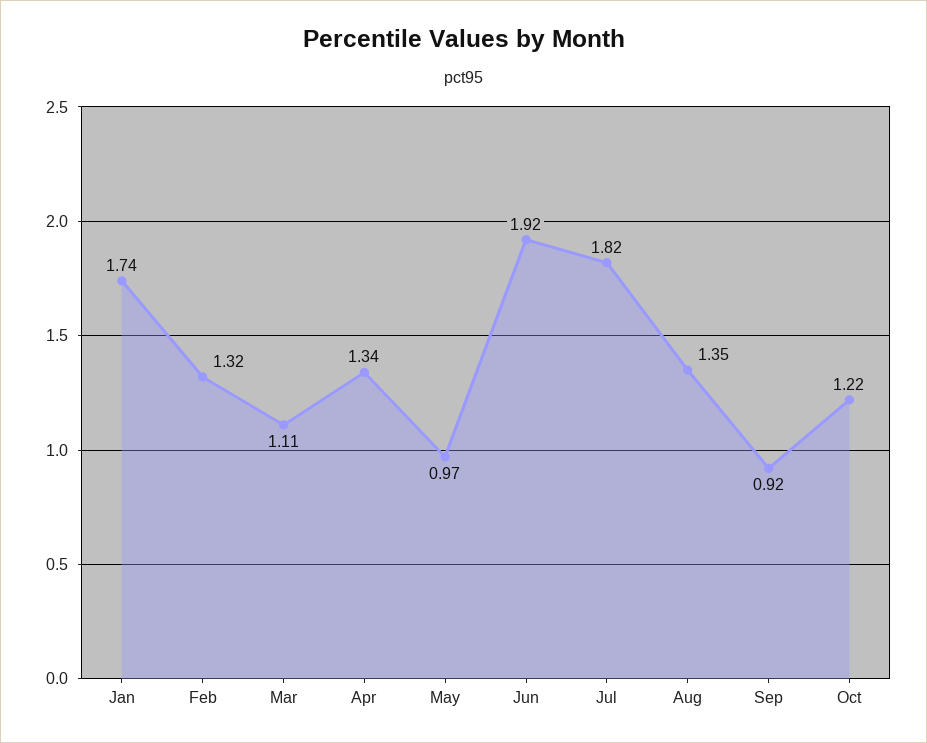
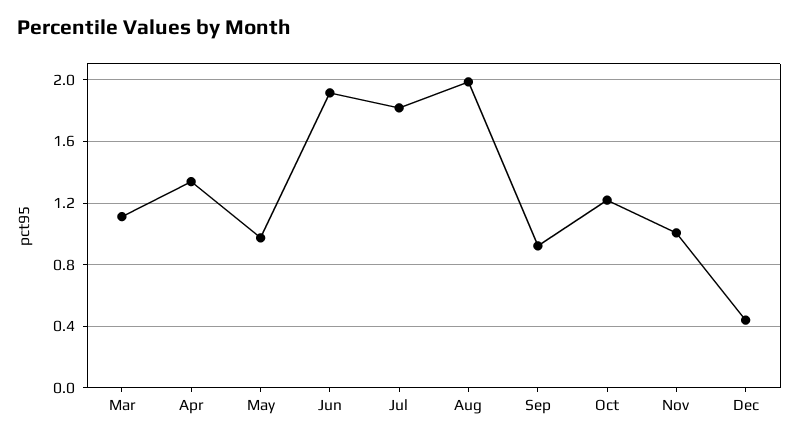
Jan: 1.74 -> none
Feb: 1.32 -> none
Aug: 1.35 -> 2
Nov: none -> 1
Dec: none -> 0.45

